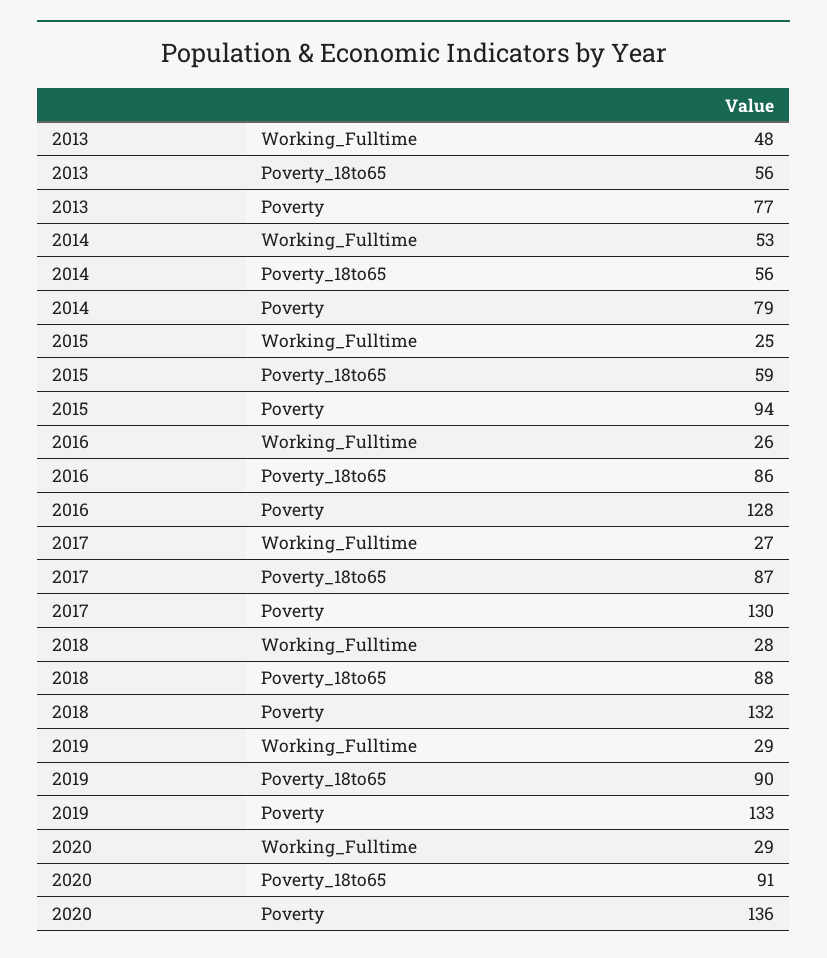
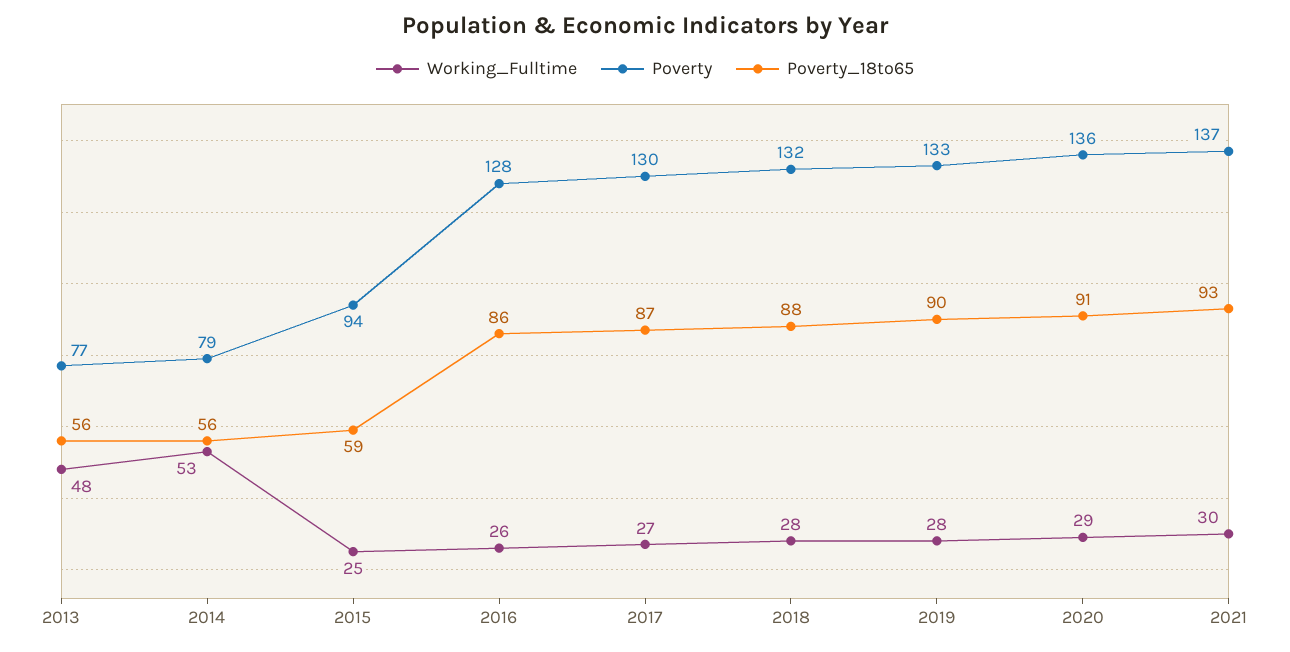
Working_Fulltime, 2019: 29 -> 28
Working_Fulltime, 2021: none -> 30
Poverty, 2021: none -> 137
Poverty_18to65, 2021: none -> 93

